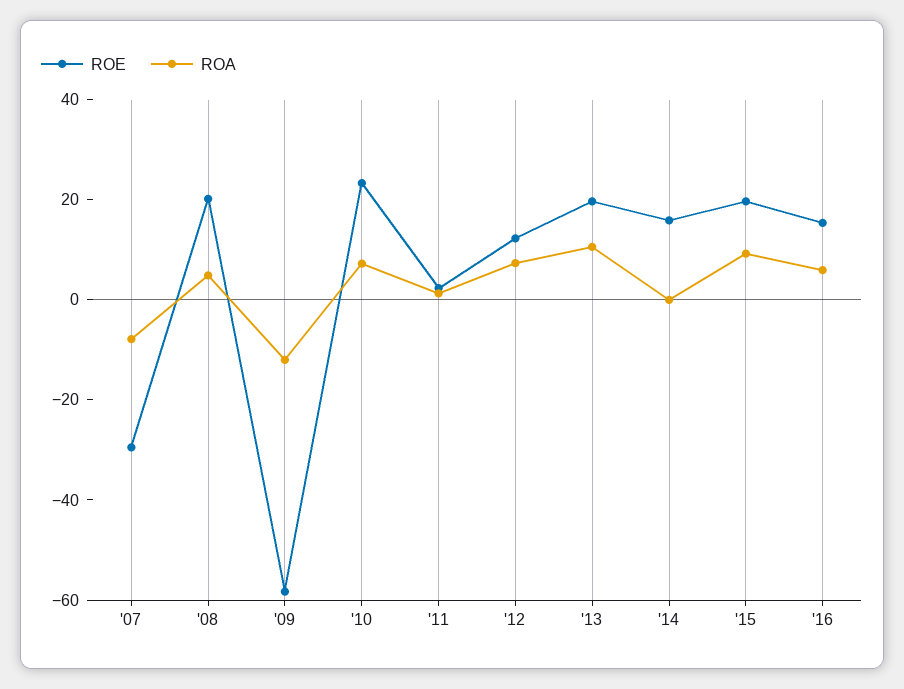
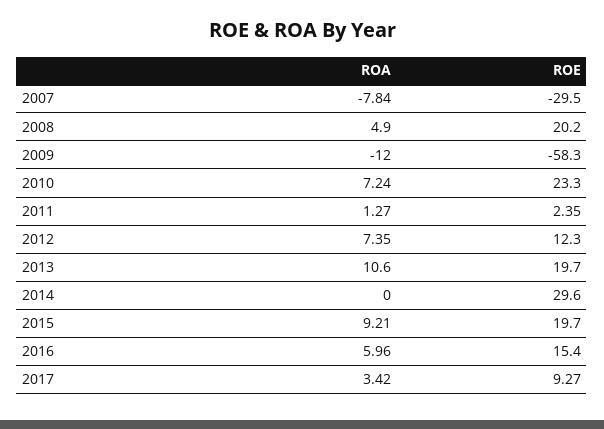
ROE, '14: 15 -> 29.6
ROA, 2017: none -> 3.42
ROE, 2017: none -> 9.27

